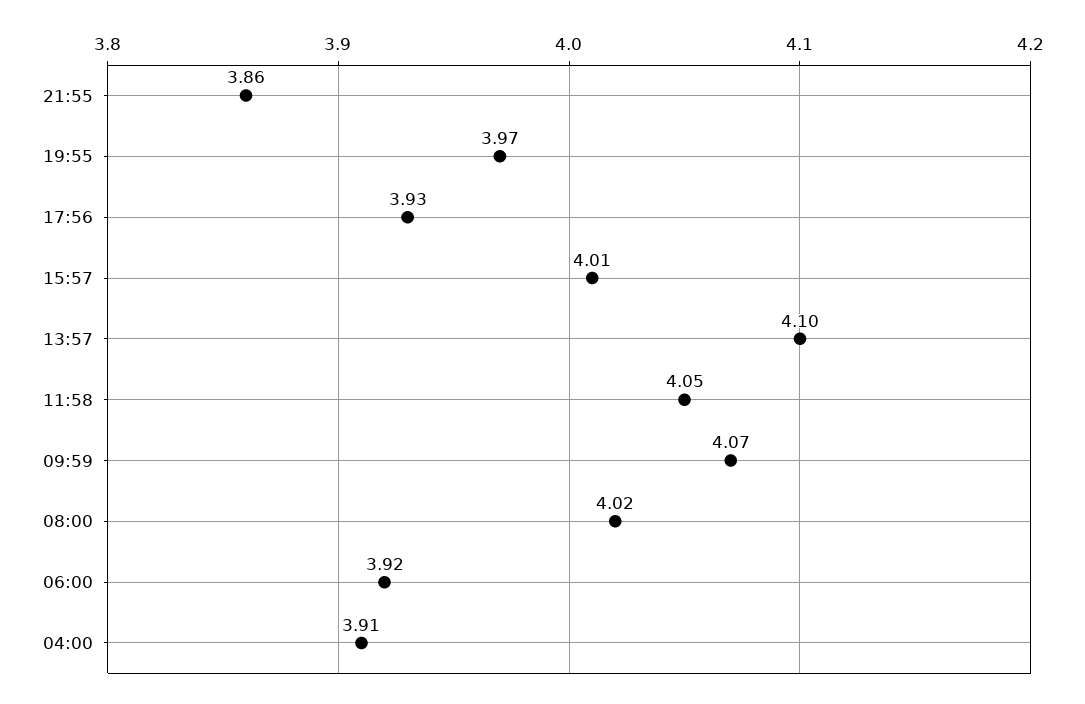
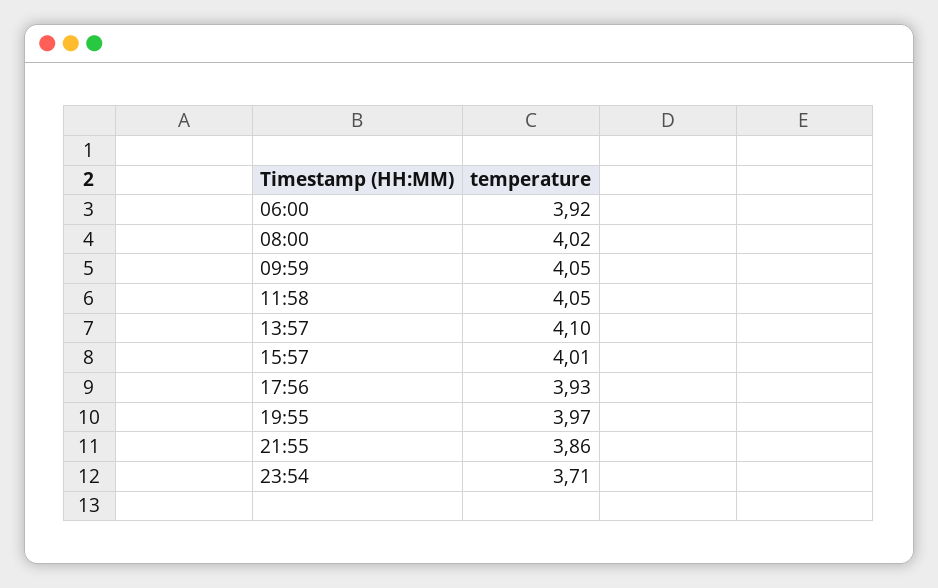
09:59: 4.07 -> 4.05
04:00: 3.91 -> none
23:54: none -> 3.71

